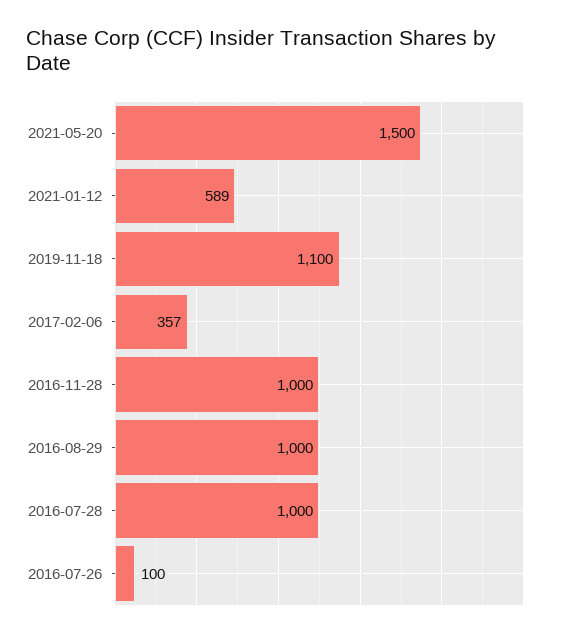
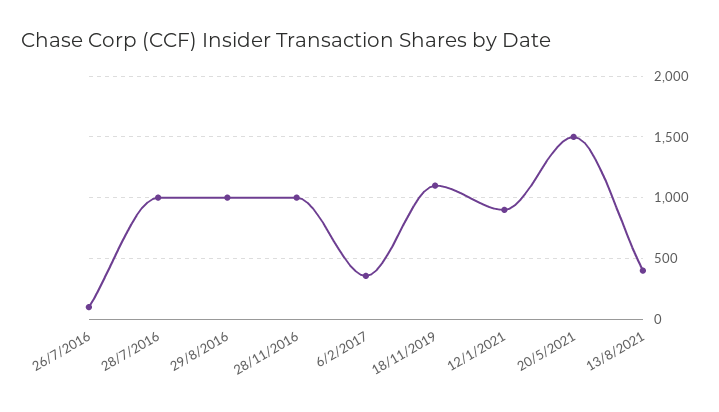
2021-01-12: 589 -> 900
13/8/2021: none -> 400

